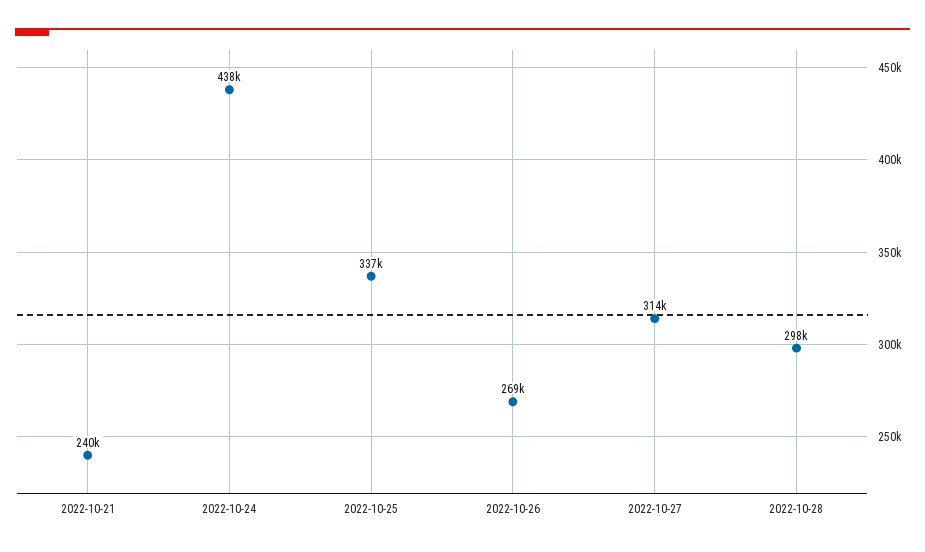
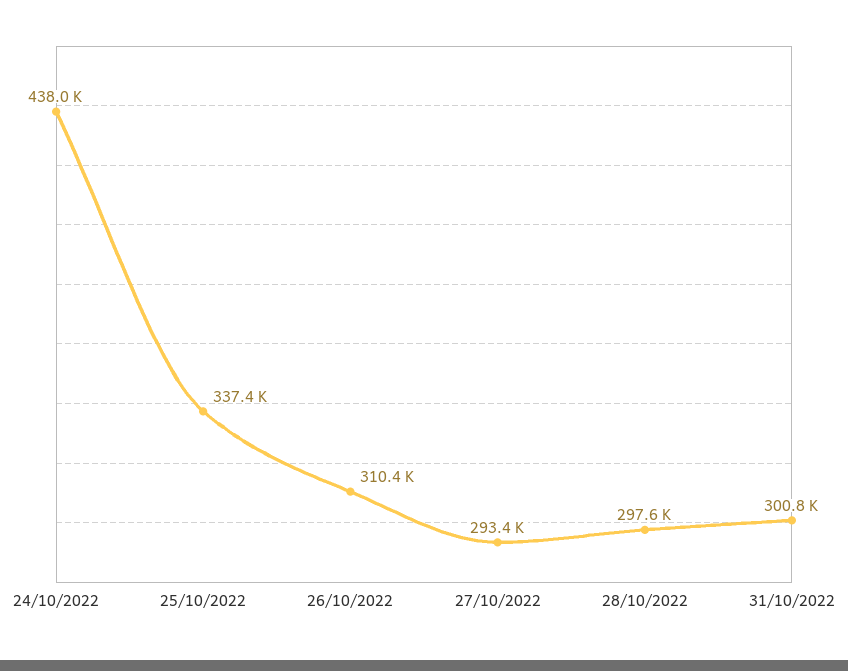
2022-10-21: 240000 -> none
2022-10-26: 269000 -> 310400
2022-10-27: 314000 -> 293400
31/10/2022: none -> 300800

